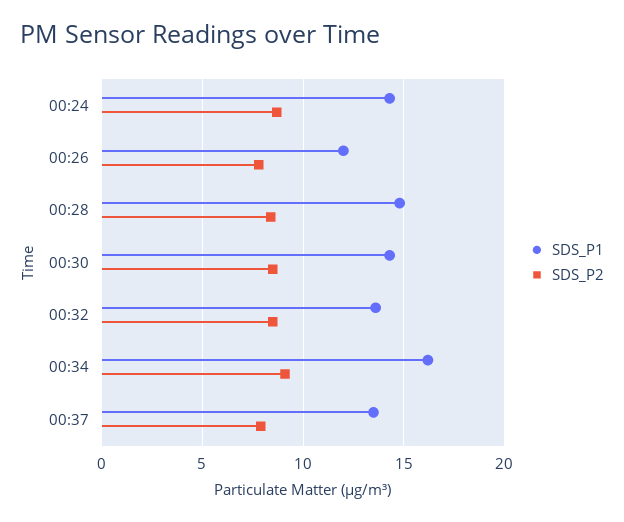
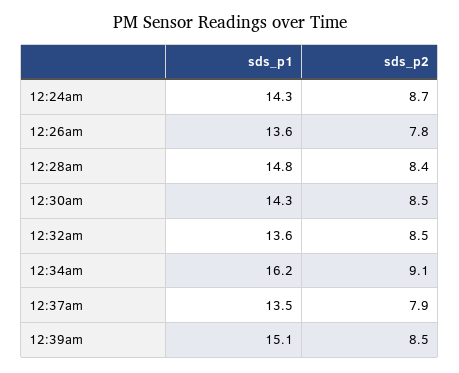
SDS_P1, 00:26: 12 -> 13.6
SDS_P1, 12:39am: none -> 15.1
SDS_P2, 12:39am: none -> 8.5

